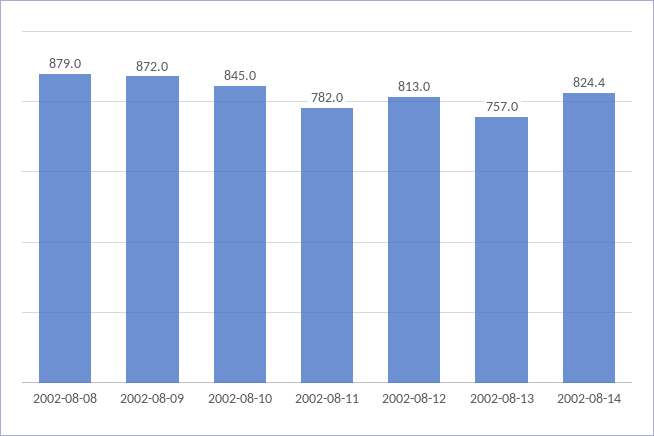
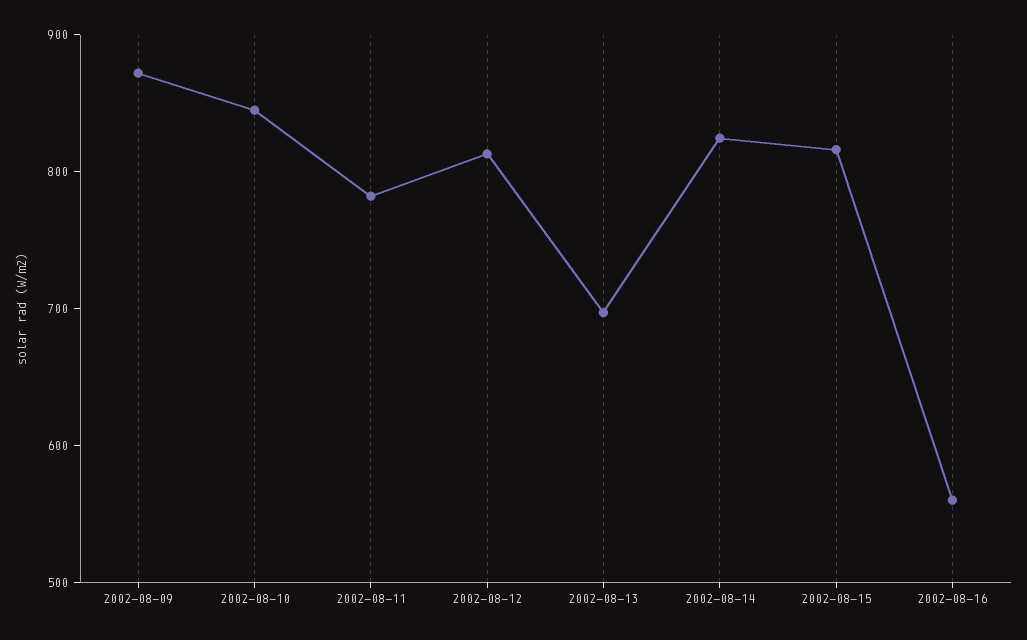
2002-08-08: 879 -> none
2002-08-13: 757 -> 700
2002-08-15: none -> 820
2002-08-16: none -> 560

